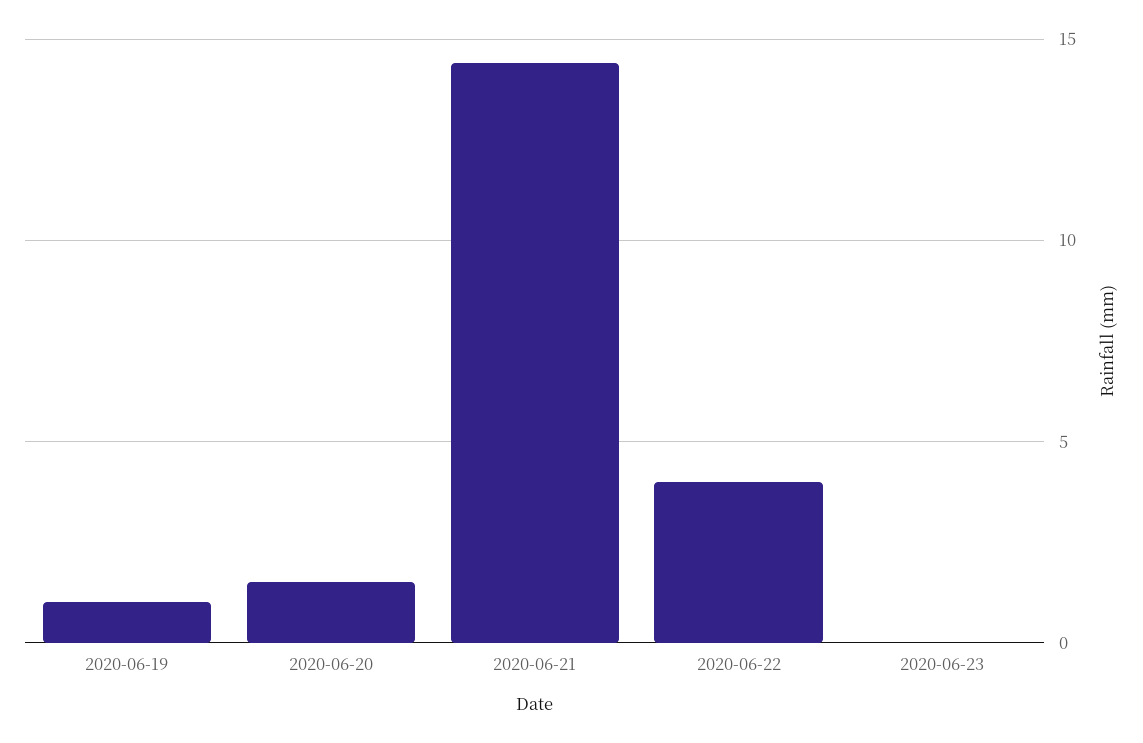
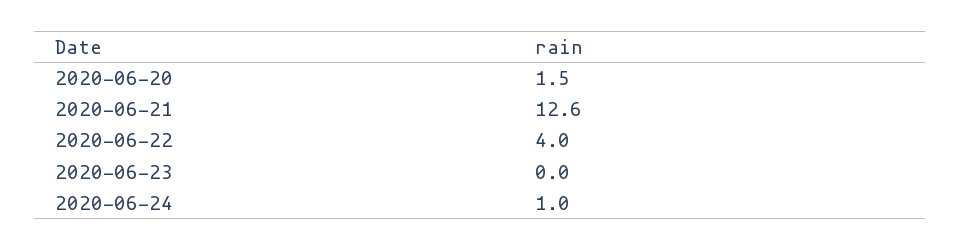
2020-06-19: 1 -> none
2020-06-21: 14.5 -> 12.6
2020-06-24: none -> 1

